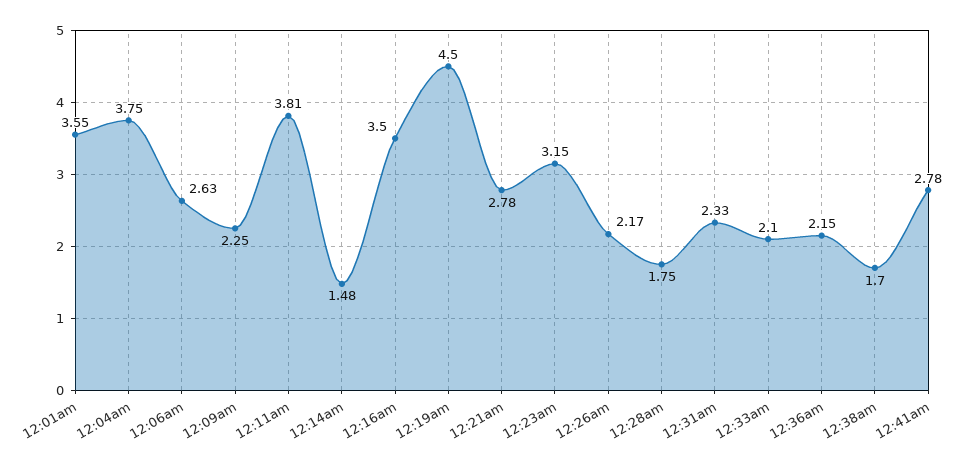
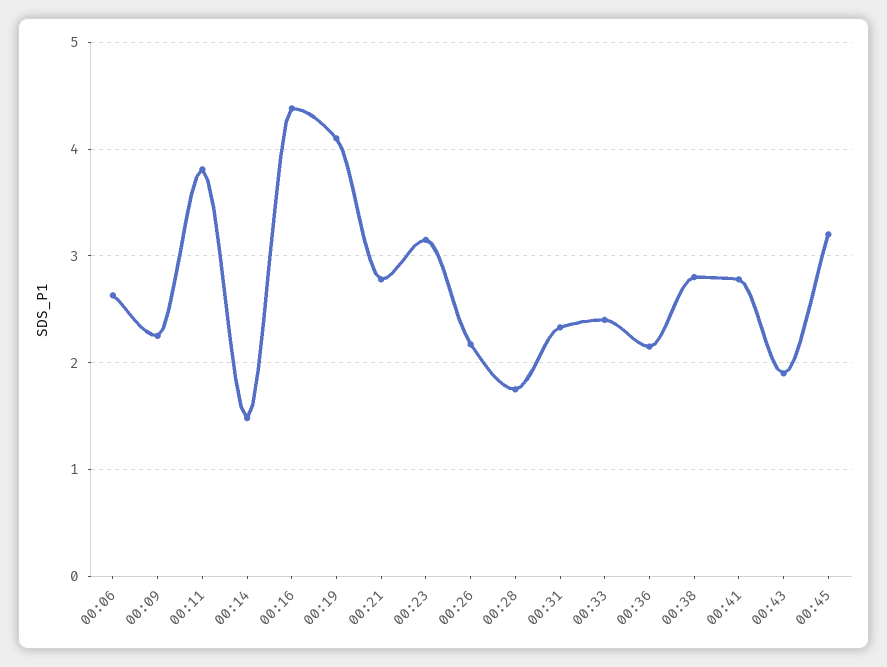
12:01am: 3.55 -> none
12:04am: 3.75 -> none
12:16am: 3.5 -> 4.4
12:19am: 4.5 -> 4.1
12:33am: 2.1 -> 2.4
12:38am: 1.7 -> 2.8
00:43: none -> 1.9
00:45: none -> 3.2

